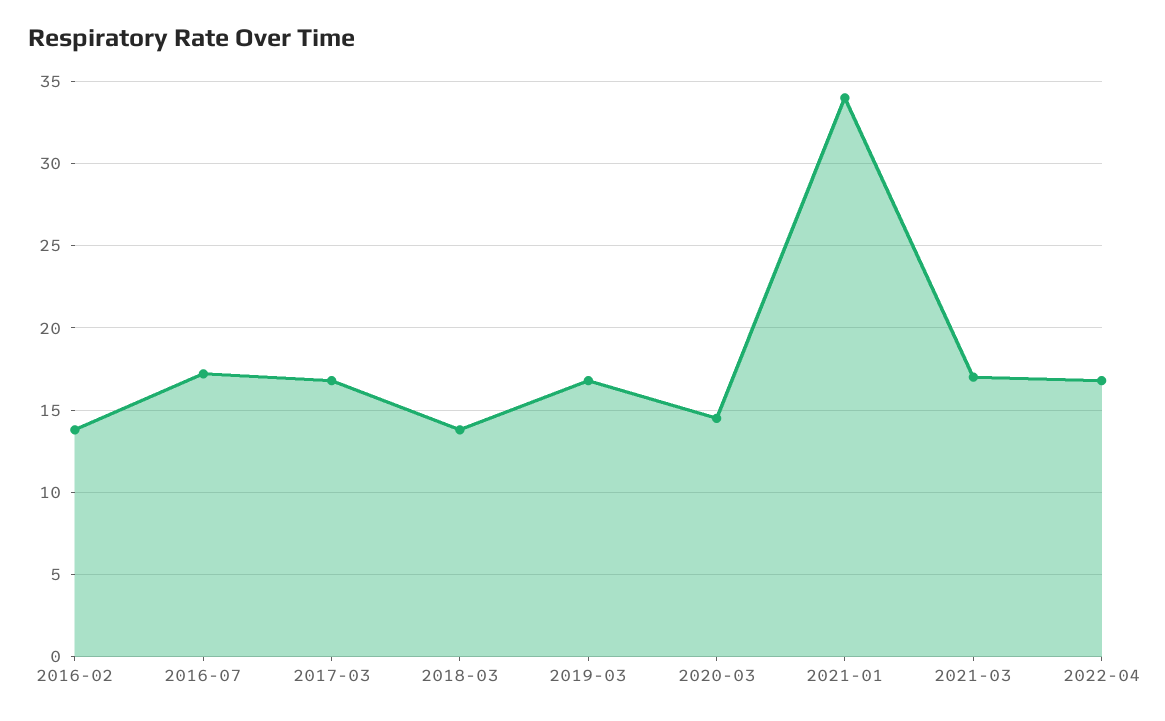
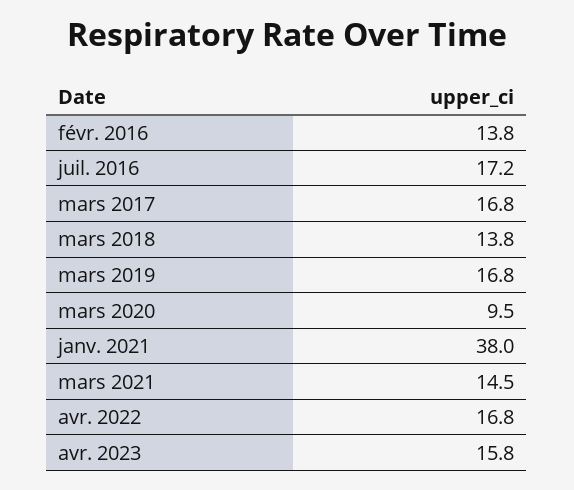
2020-03: 14.5 -> 9.5
2021-01: 34 -> 38
2021-03: 17 -> 14.5
avr. 2023: none -> 15.8

